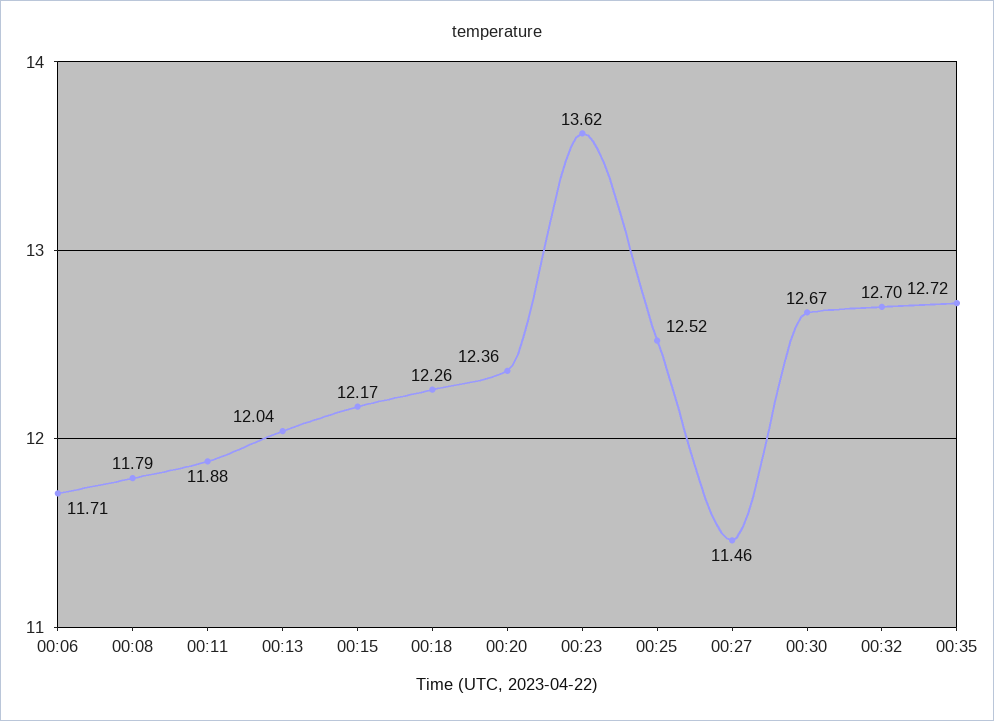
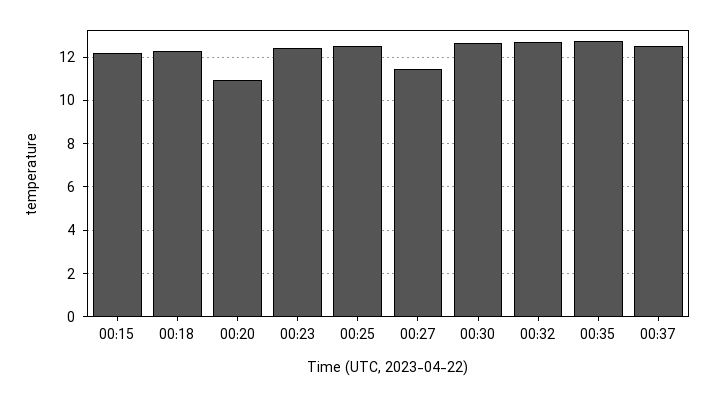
00:06: 11.71 -> none
00:08: 11.79 -> none
00:11: 11.88 -> none
00:13: 12.04 -> none
00:20: 12.36 -> 11
00:23: 13.62 -> 12.5
00:37: none -> 12.5

